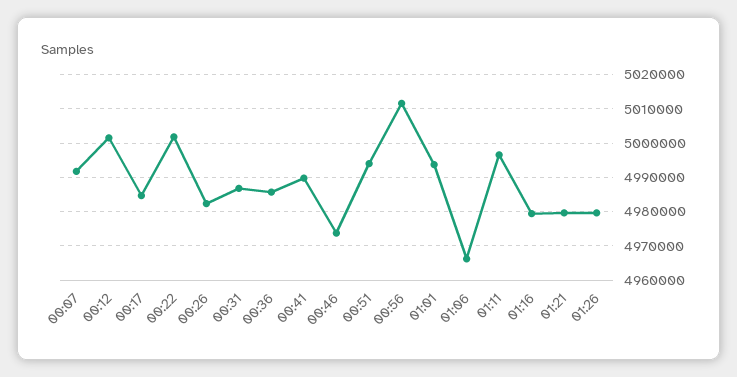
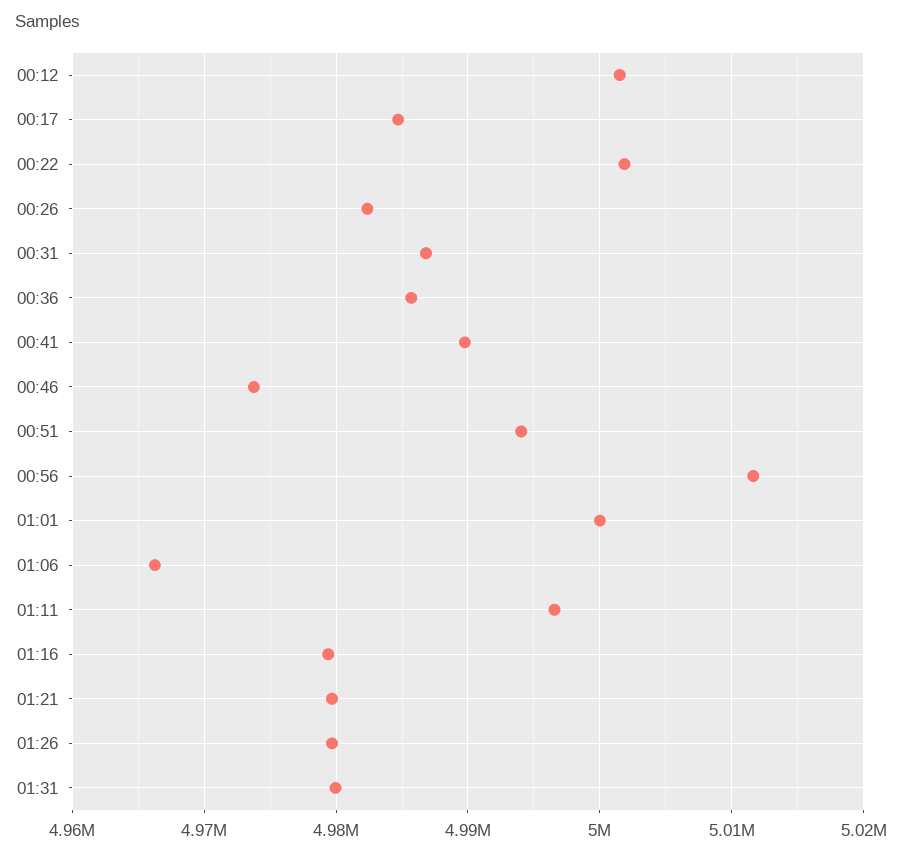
00:07: 4992000 -> none
01:01: 4994000 -> 5000000
01:31: none -> 4980000

